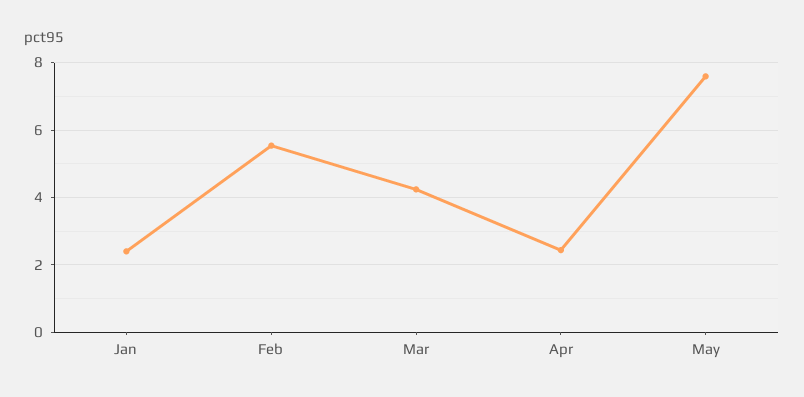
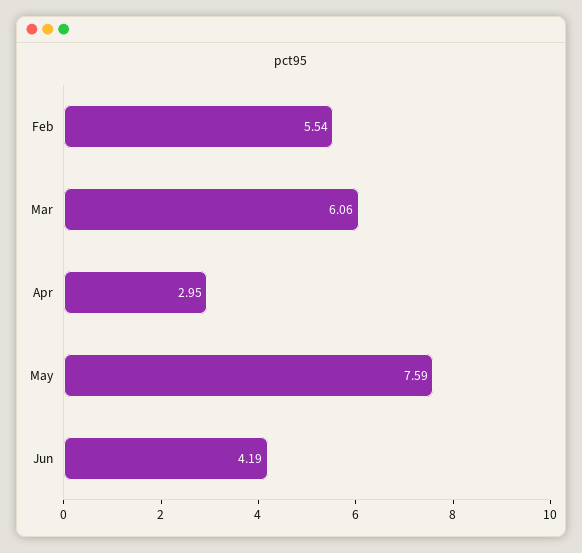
Jan: 2.4 -> none
Mar: 4.2 -> 6.06
Apr: 2.4 -> 2.95
Jun: none -> 4.19

